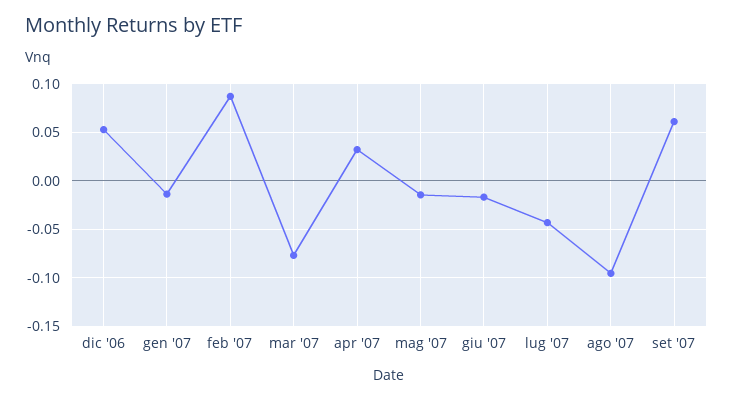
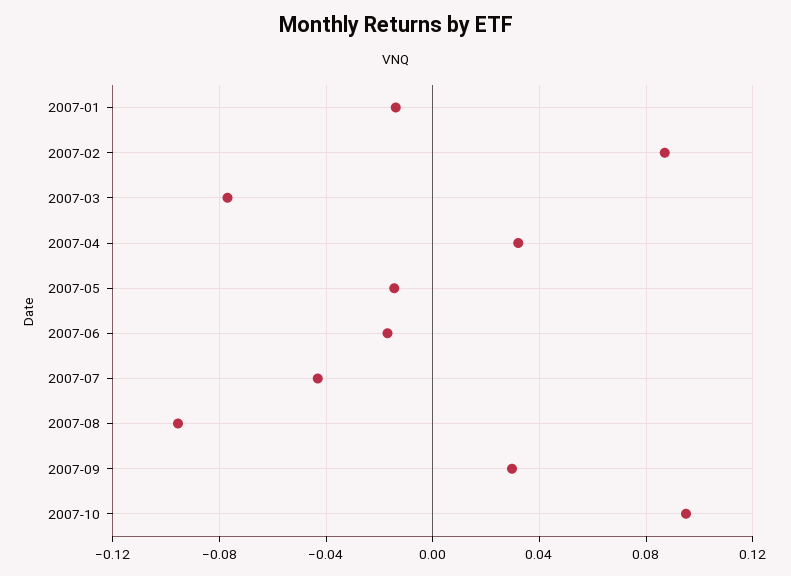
dic '06: 0.05 -> none
set '07: 0.06 -> 0.03
2007-10: none -> 0.095

